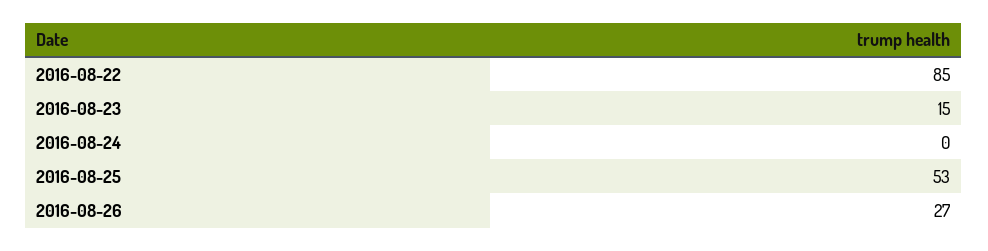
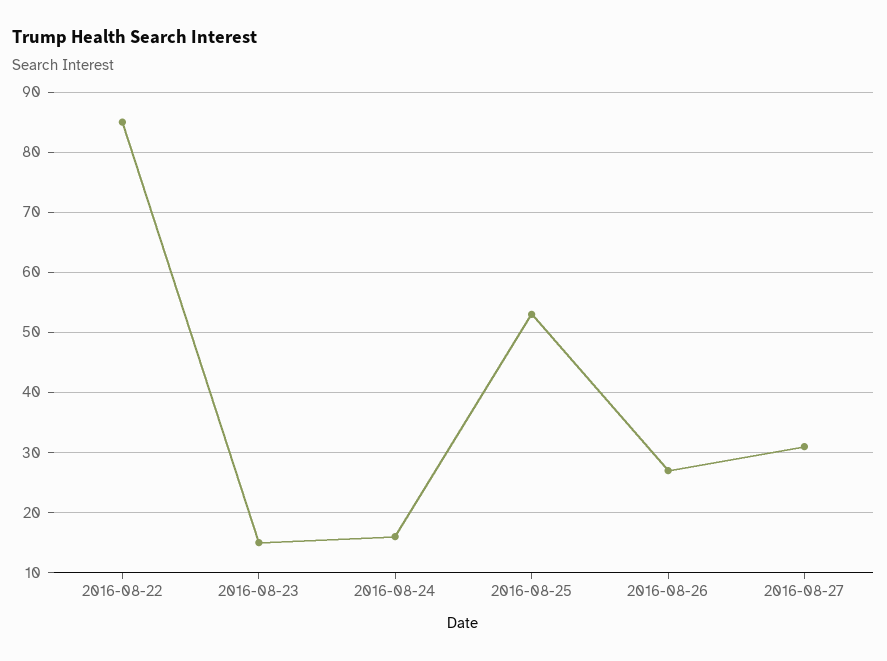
2016-08-24: 0 -> 16
2016-08-27: none -> 31

